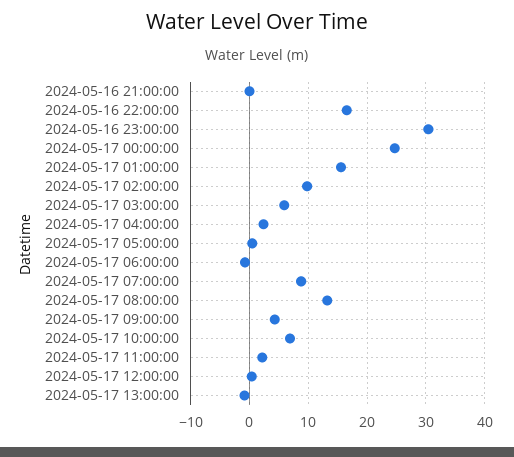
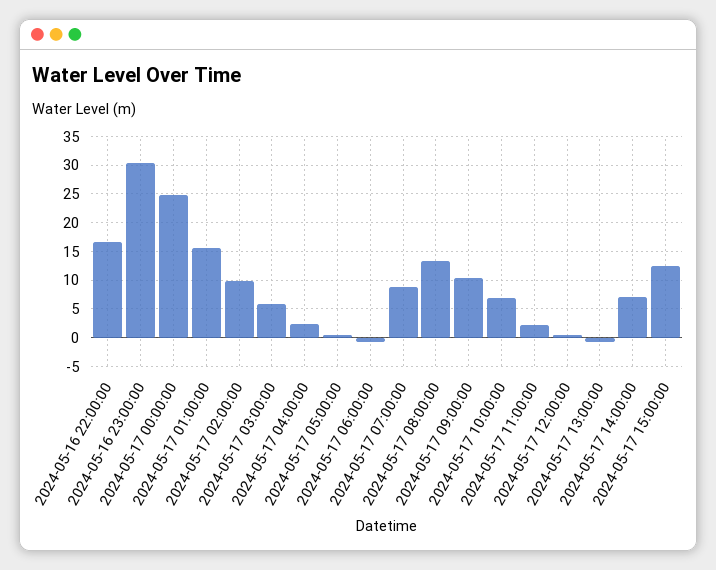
2024-05-16 21:00:00: 0 -> none
2024-05-17 09:00:00: 4 -> 10
2024-05-17 14:00:00: none -> 7.5
2024-05-17 15:00:00: none -> 12.5

